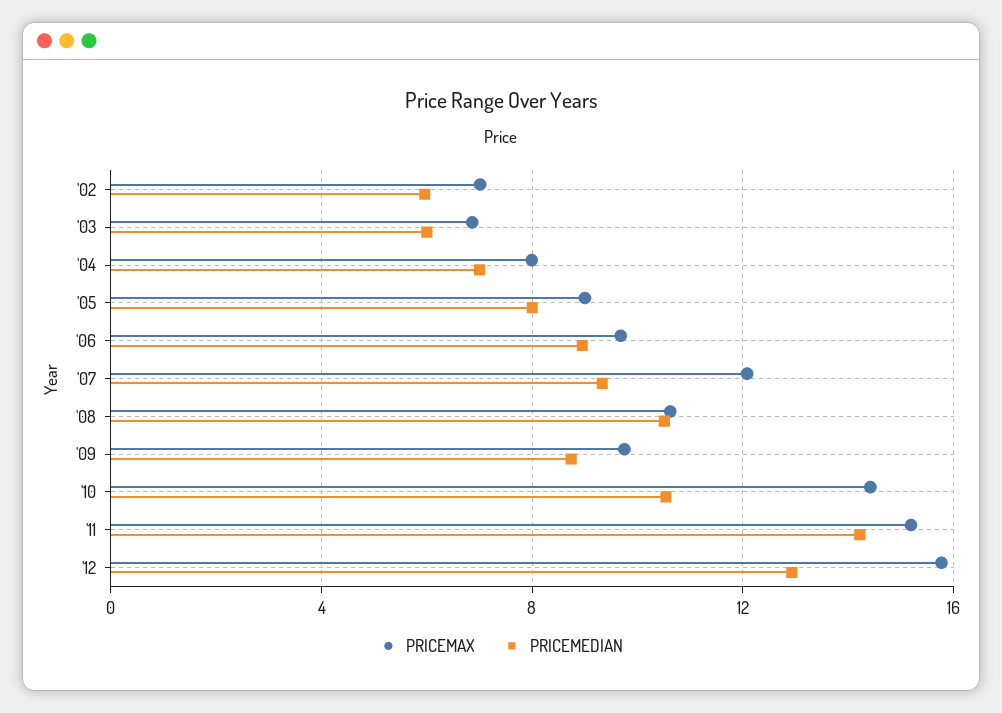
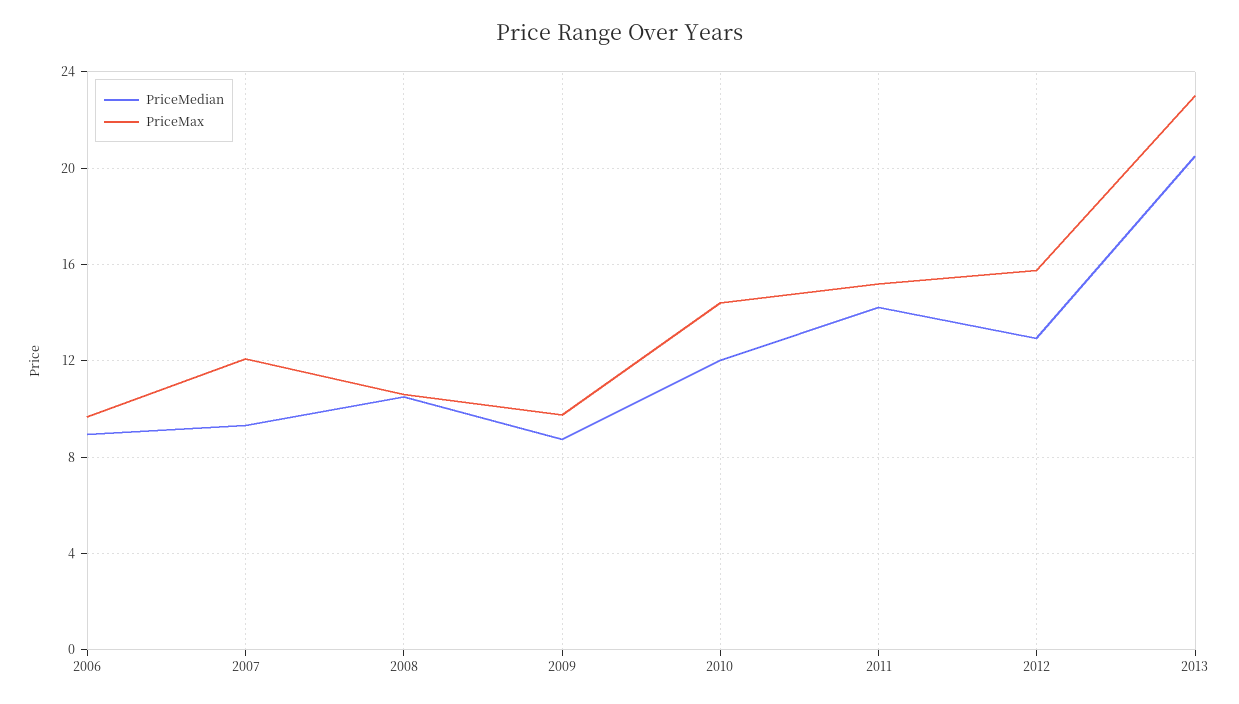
PRICEMAX, '02: 7 -> none
PRICEMEDIAN, '02: 6 -> none
PRICEMAX, '03: 7 -> none
PRICEMEDIAN, '03: 6 -> none
PRICEMAX, '04: 8 -> none
PRICEMEDIAN, '04: 7 -> none
PRICEMAX, '05: 9 -> none
PRICEMEDIAN, '05: 8 -> none
PRICEMEDIAN, '10: 10.5 -> 12
PRICEMEDIAN, 2013: none -> 20.5
PRICEMAX, 2013: none -> 23

